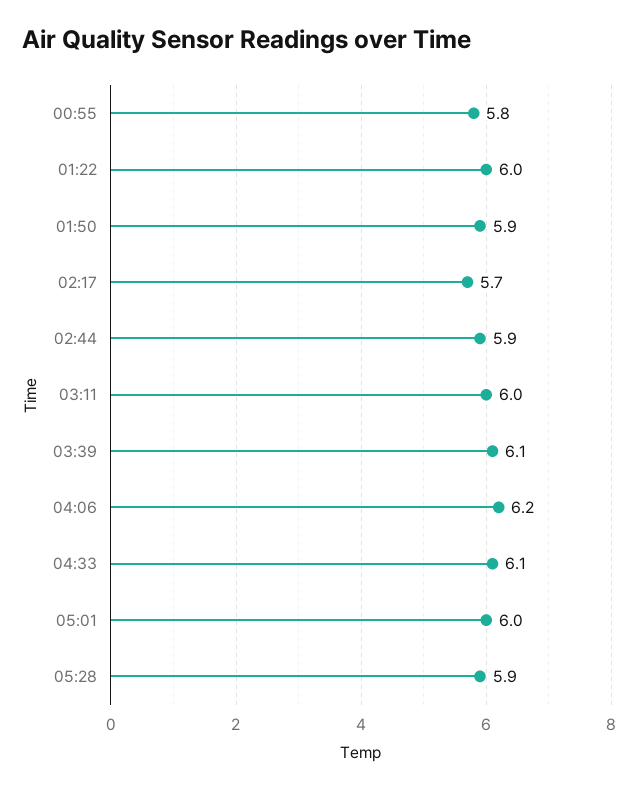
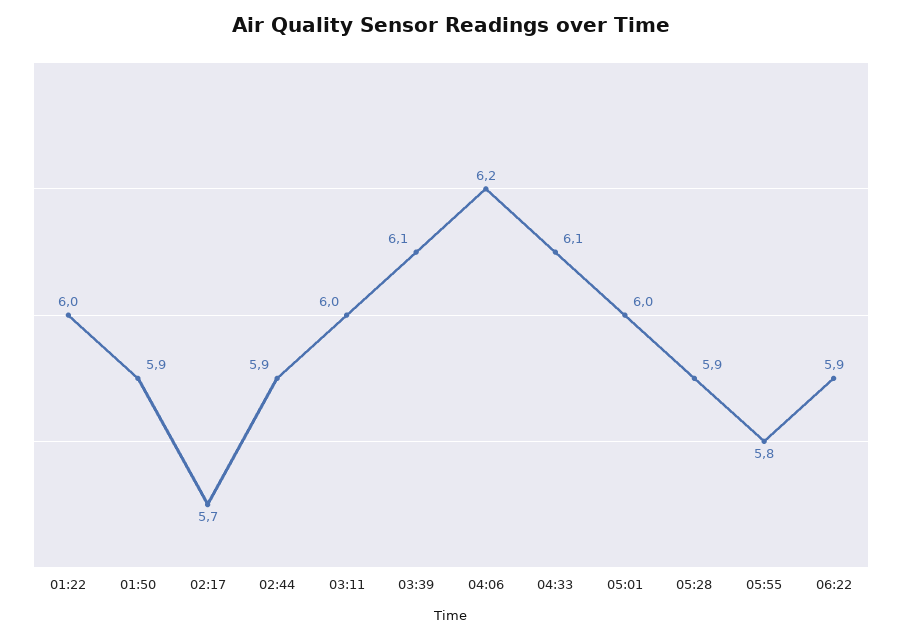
00:55: 5.8 -> none
05:55: none -> 5.8
06:22: none -> 5.9

